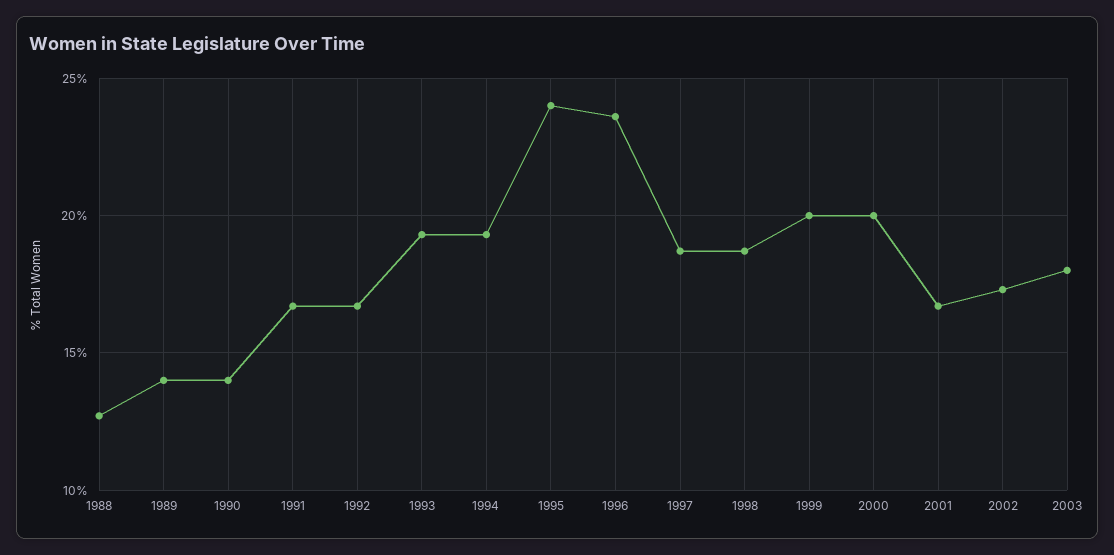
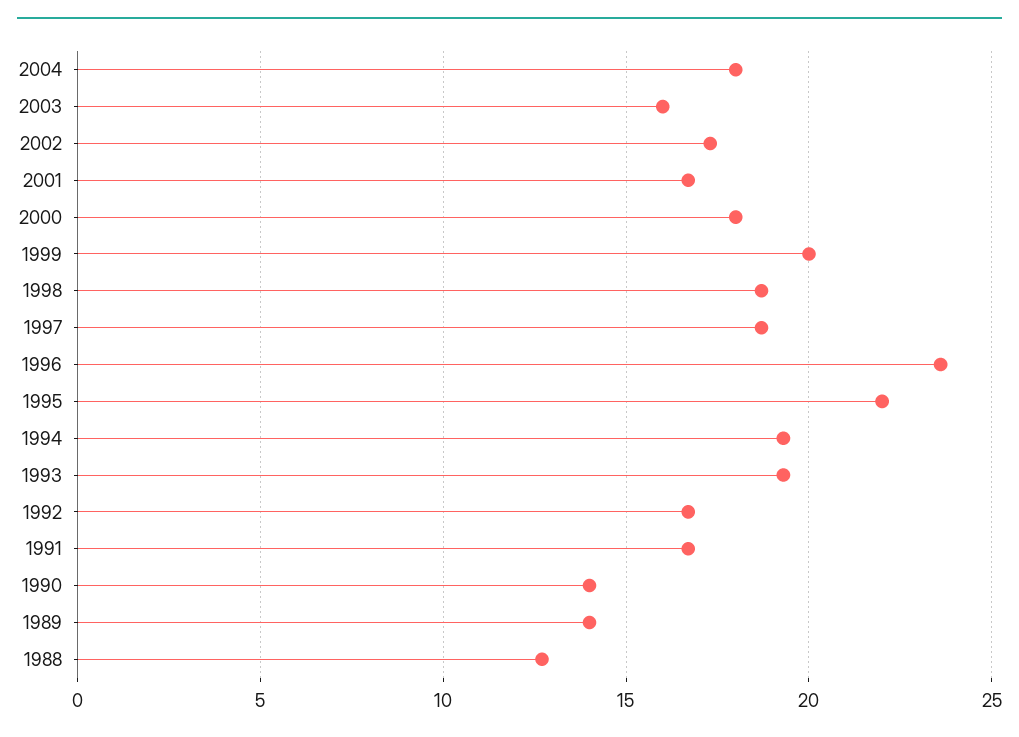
1995: 24 -> 22
2000: 20 -> 18
2003: 18 -> 16
2004: none -> 18

